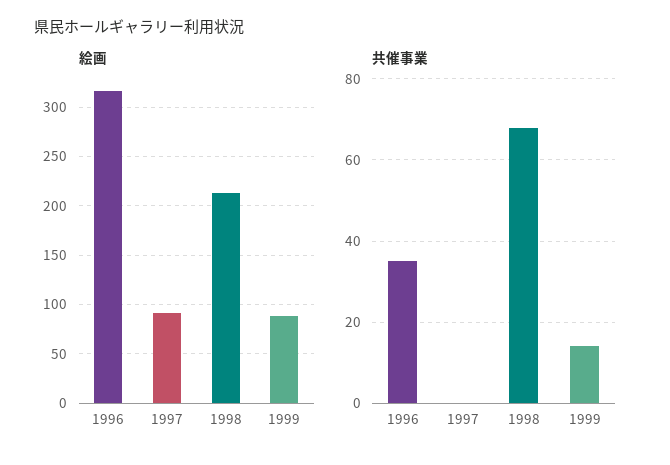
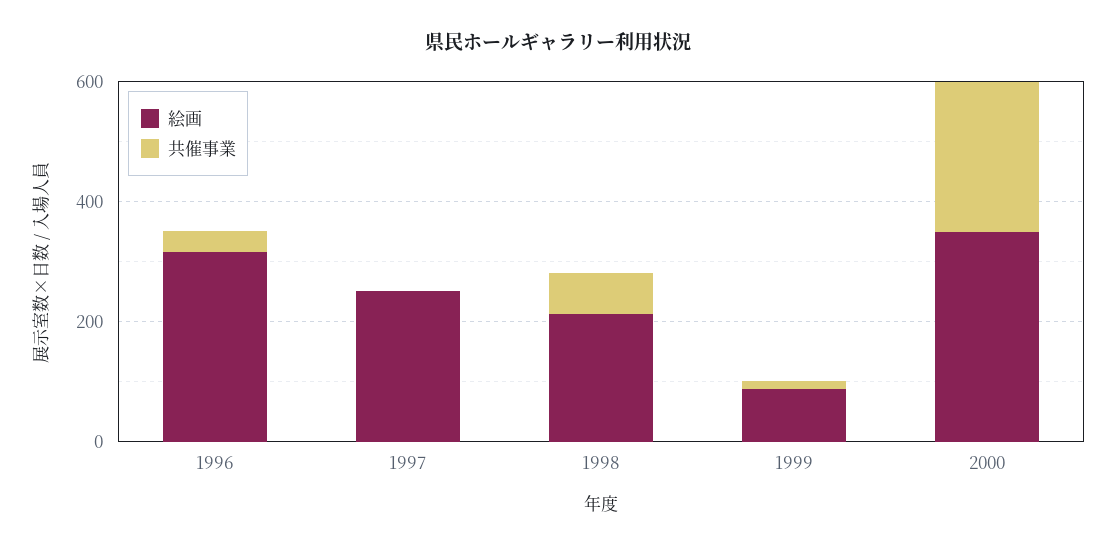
絵画, 1997: 90 -> 250
絵画, 2000: none -> 350
共催事業, 2000: none -> 250

